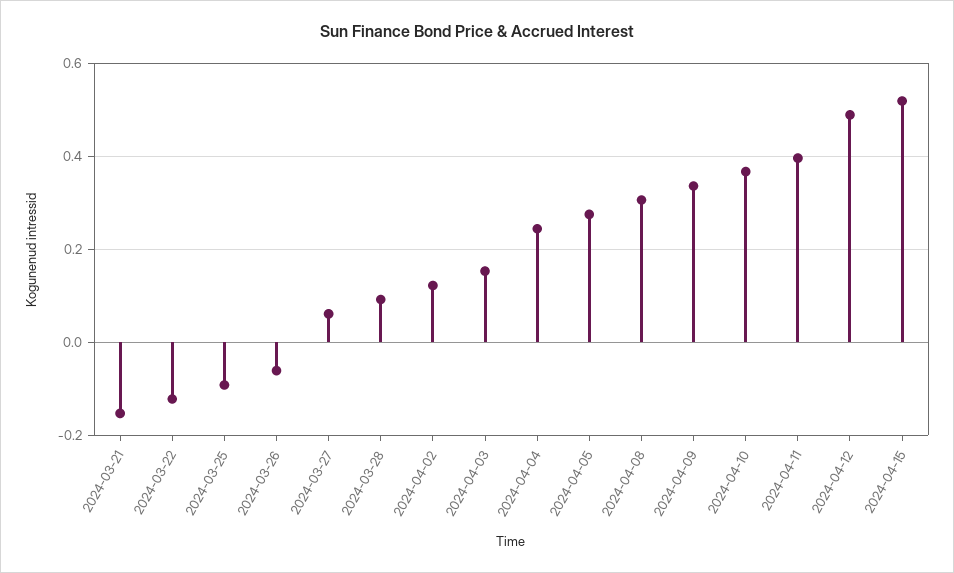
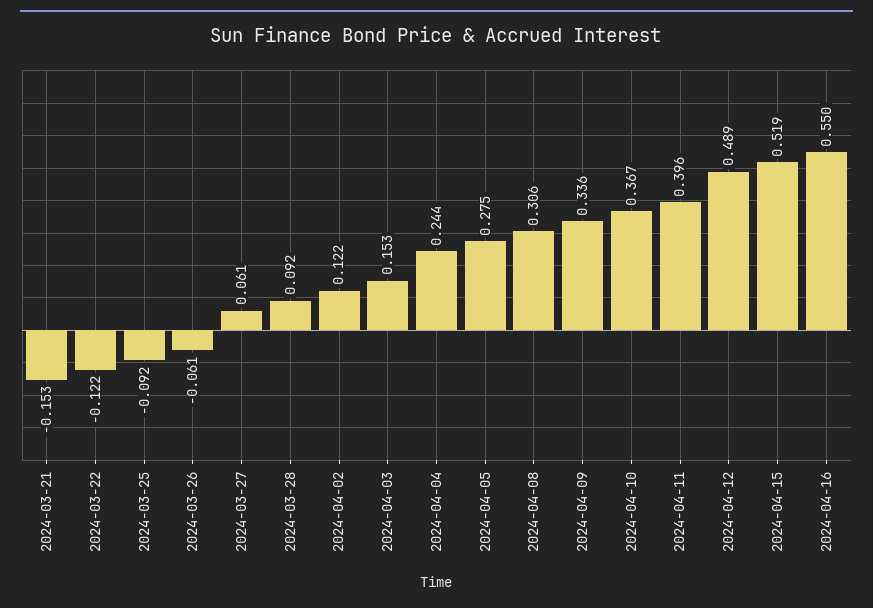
2024-04-16: none -> 0.55

